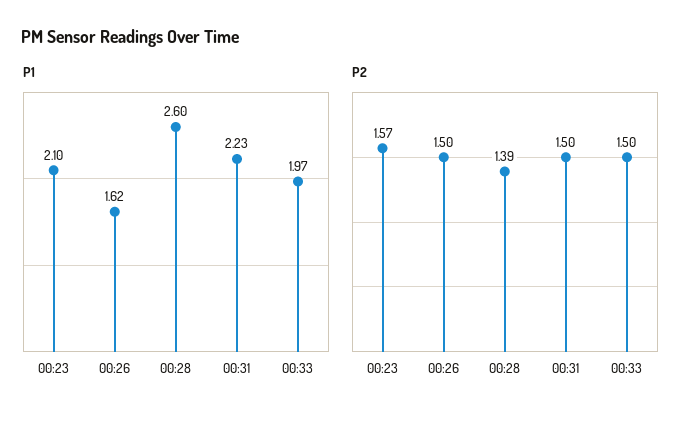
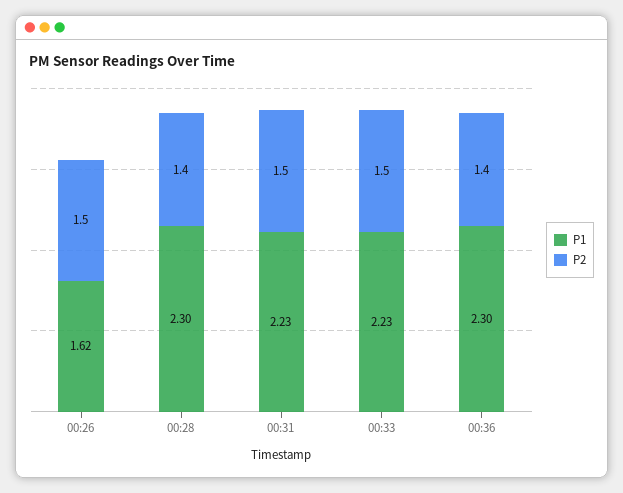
P1, 00:23: 2.1 -> none
P1, 00:28: 2.6 -> 2.3
P1, 00:33: 1.97 -> 2.23
P2, 00:23: 1.57 -> none
P2, 00:28: 1.39 -> 1.4
P1, 00:36: none -> 2.3
P2, 00:36: none -> 1.4

